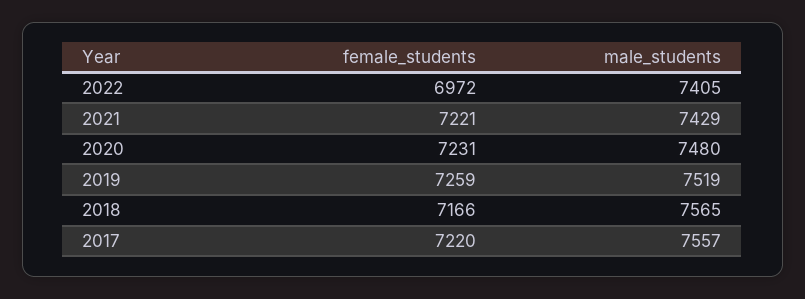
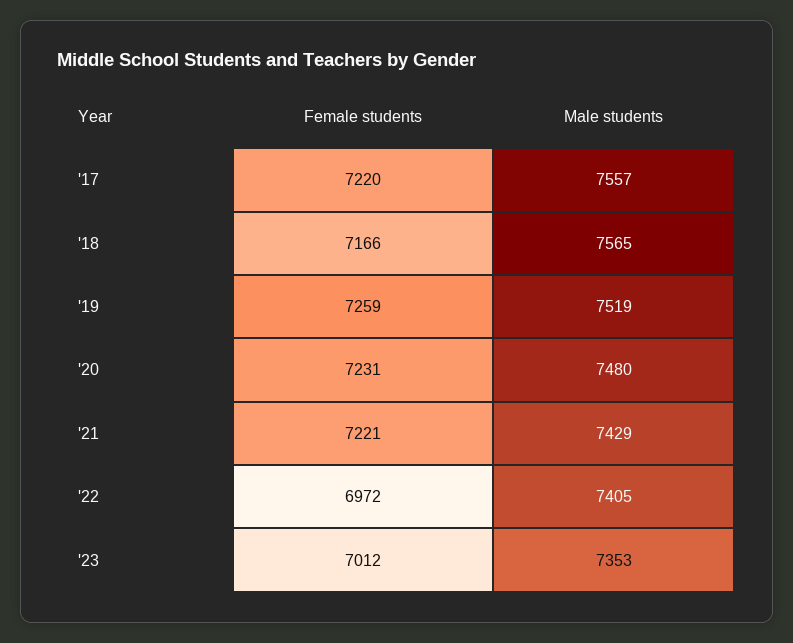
female_students, '23: none -> 7012
male_students, '23: none -> 7353

